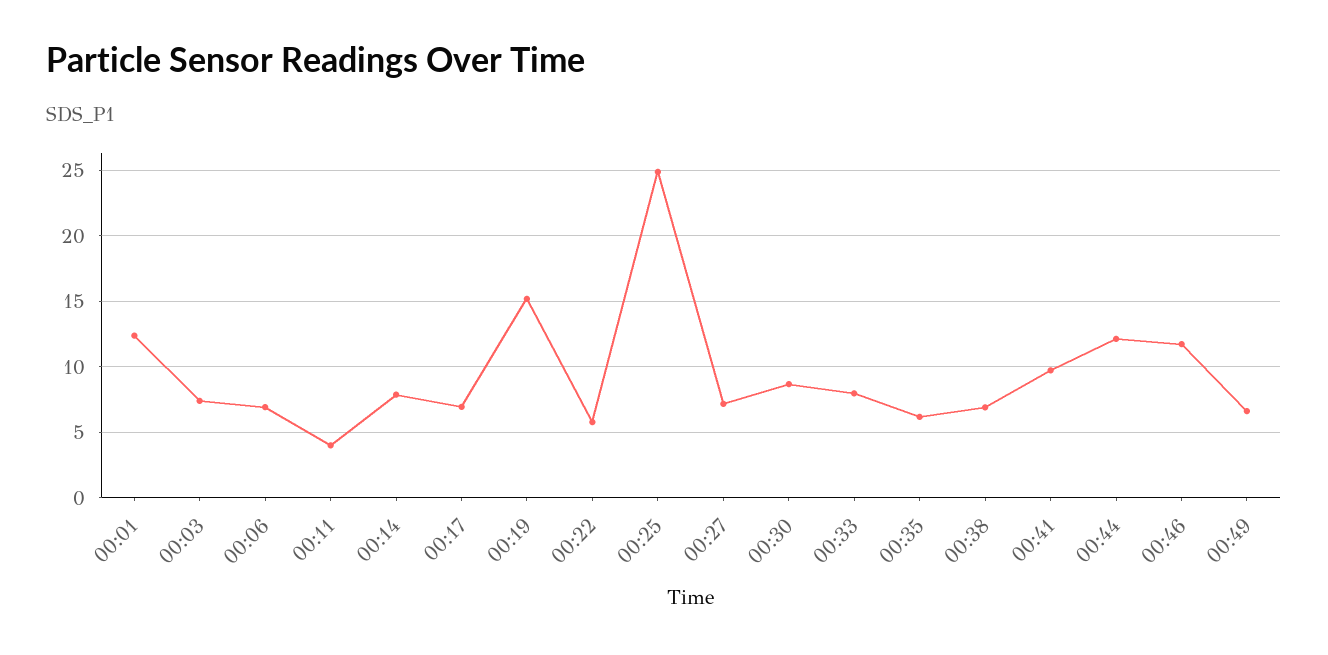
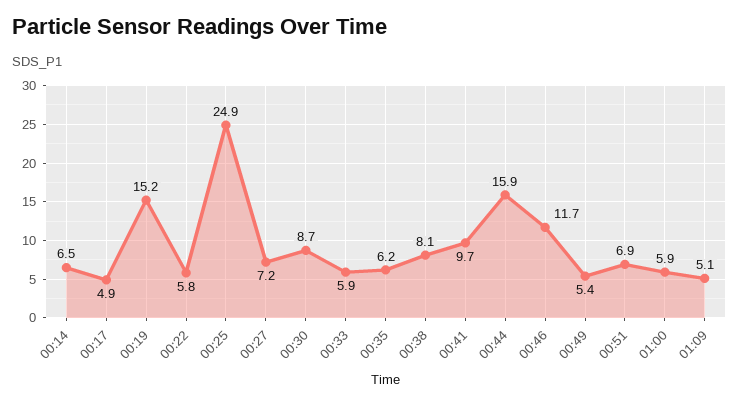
00:01: 12.5 -> none
00:03: 7.5 -> none
00:06: 7 -> none
00:11: 4 -> none
00:14: 8 -> 6.5
00:17: 7 -> 4.9
00:33: 8 -> 5.9
00:38: 7 -> 8.1
00:44: 12 -> 15.9
00:49: 6.5 -> 5.4
00:51: none -> 6.9
01:00: none -> 5.9
01:09: none -> 5.1

